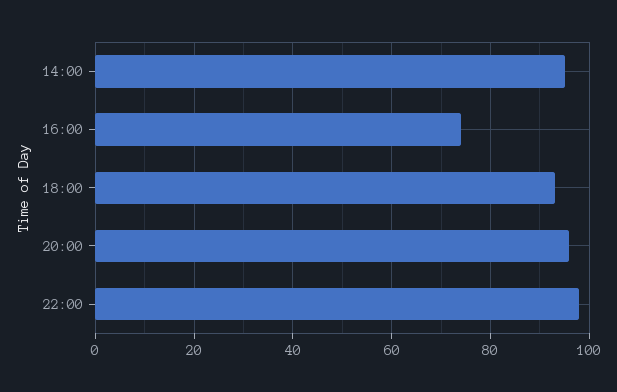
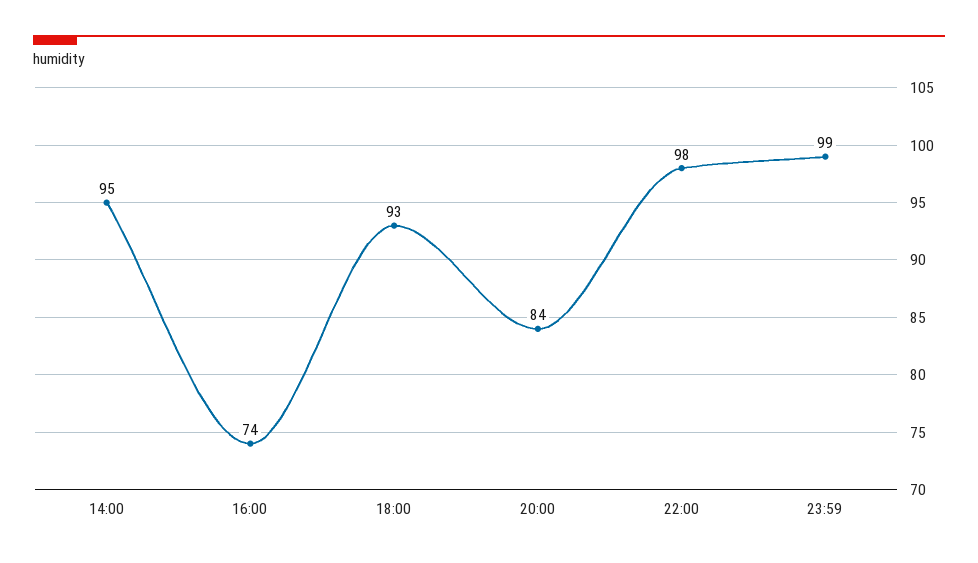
20:00: 95 -> 84
23:59: none -> 99

